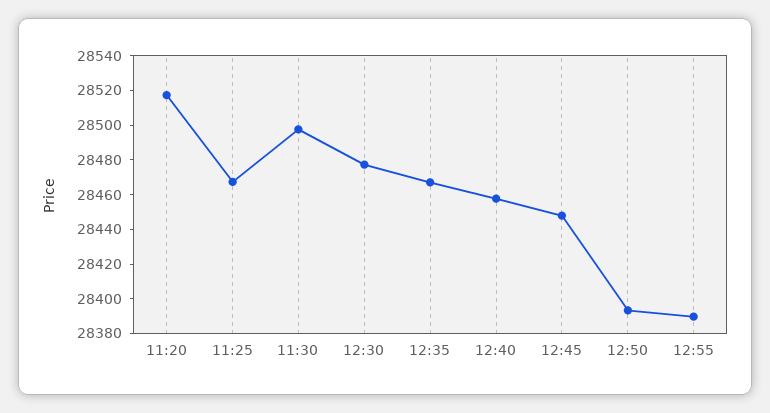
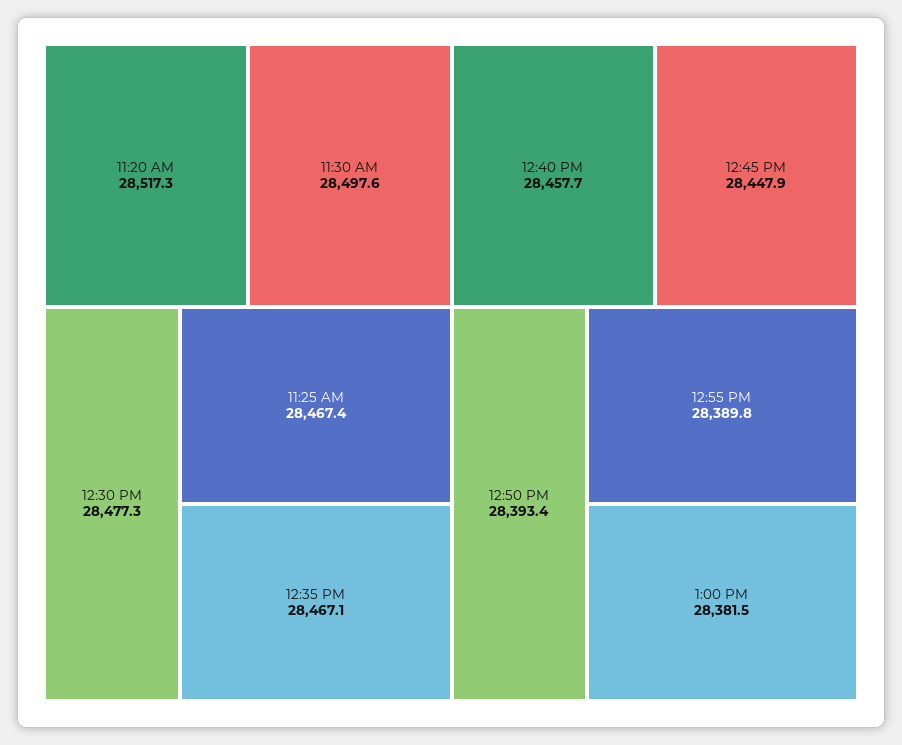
1:00 PM: none -> 28381.5

